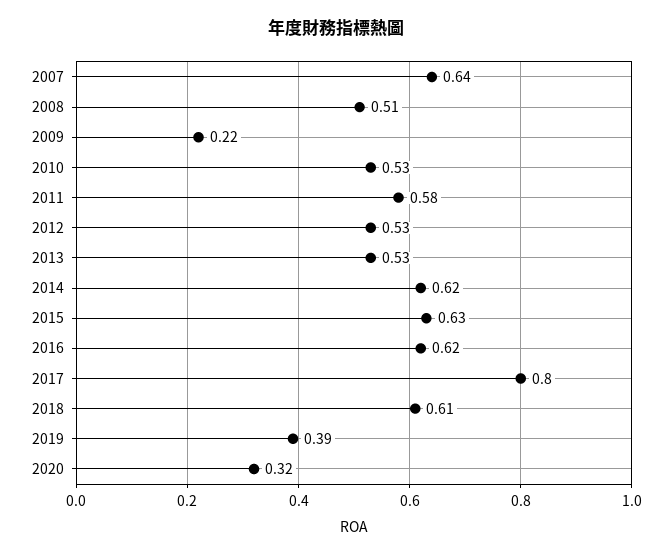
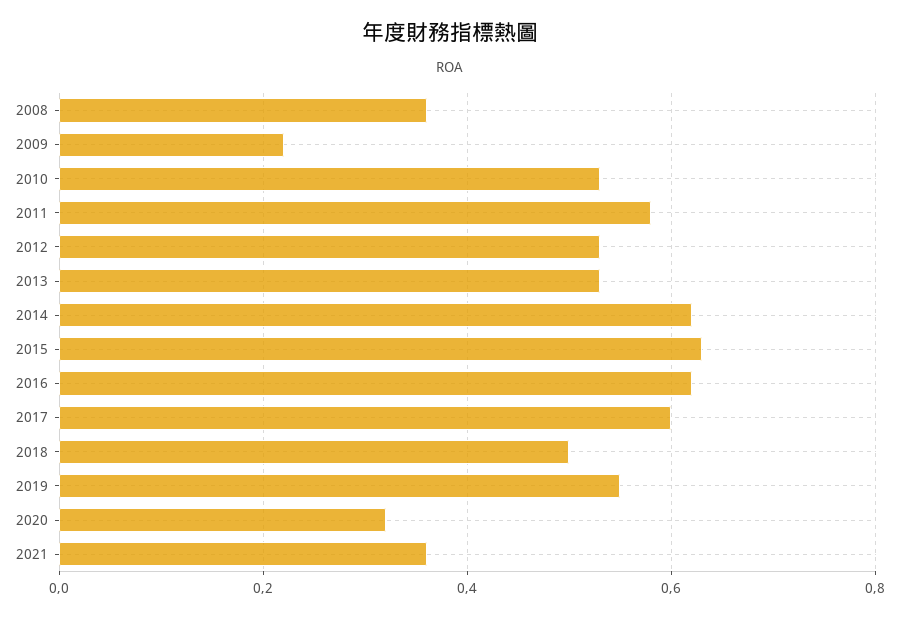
2007: 0.64 -> none
2008: 0.51 -> 0.35
2017: 0.8 -> 0.6
2018: 0.61 -> 0.5
2019: 0.39 -> 0.55
2021: none -> 0.35

